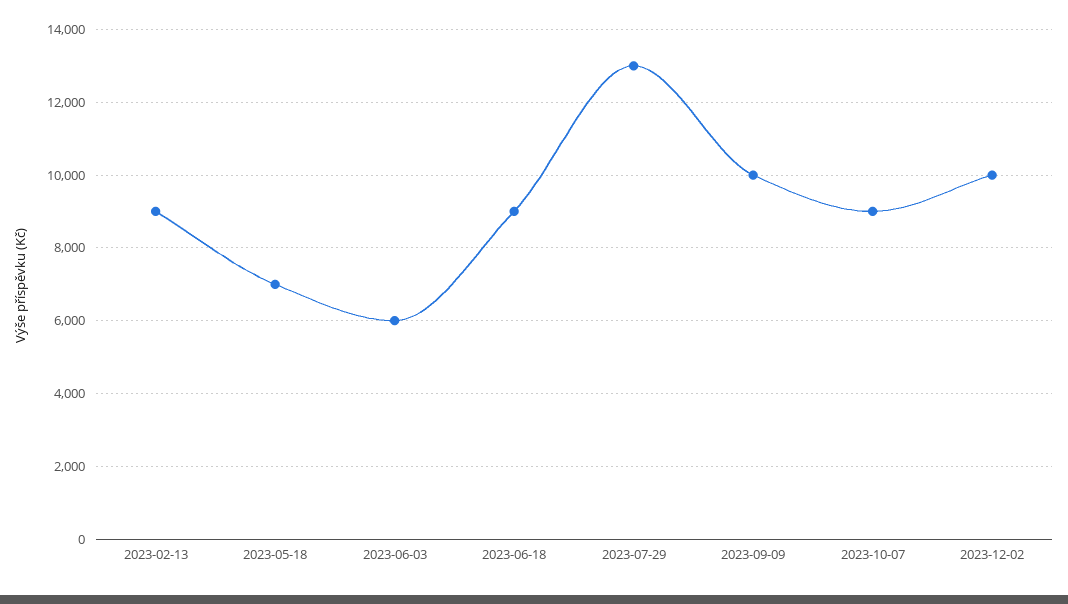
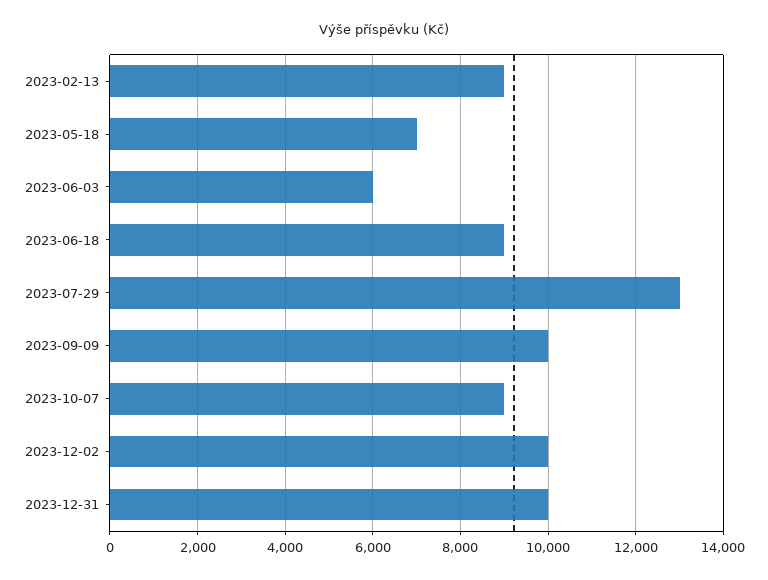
2023-12-31: none -> 10000

